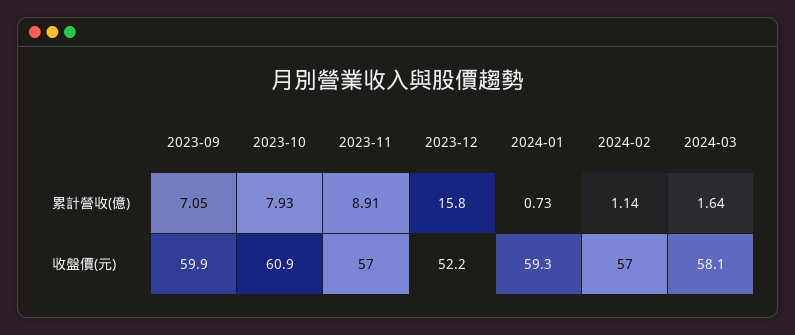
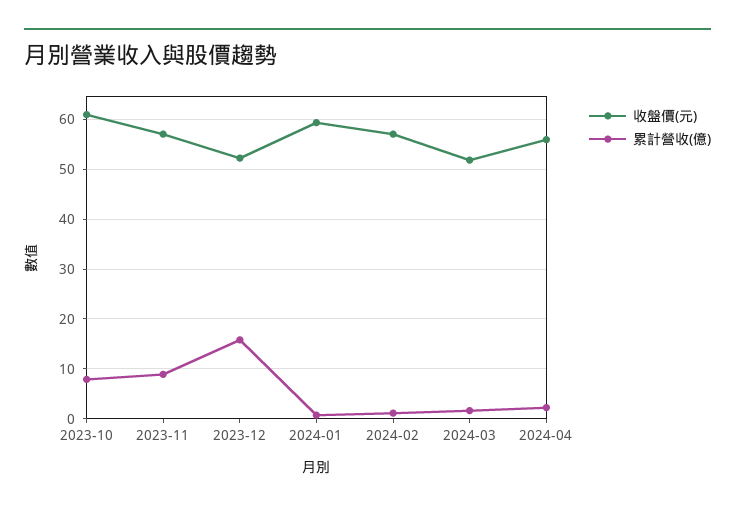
累計營收(億), 2023-09: 7.05 -> none
收盤價(元), 2023-09: 59.9 -> none
收盤價(元), 2024-03: 58.1 -> 52
收盤價(元), 2024-04: none -> 56
累計營收(億), 2024-04: none -> 2

